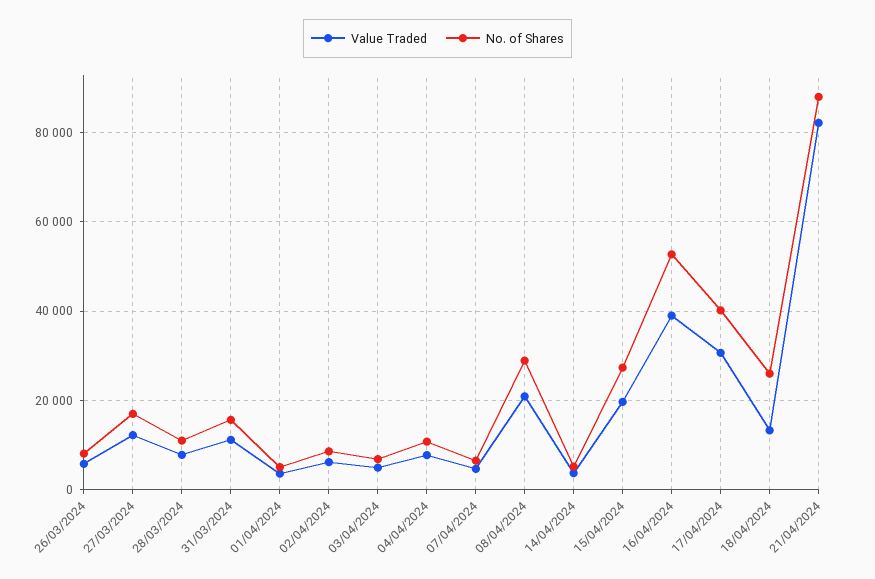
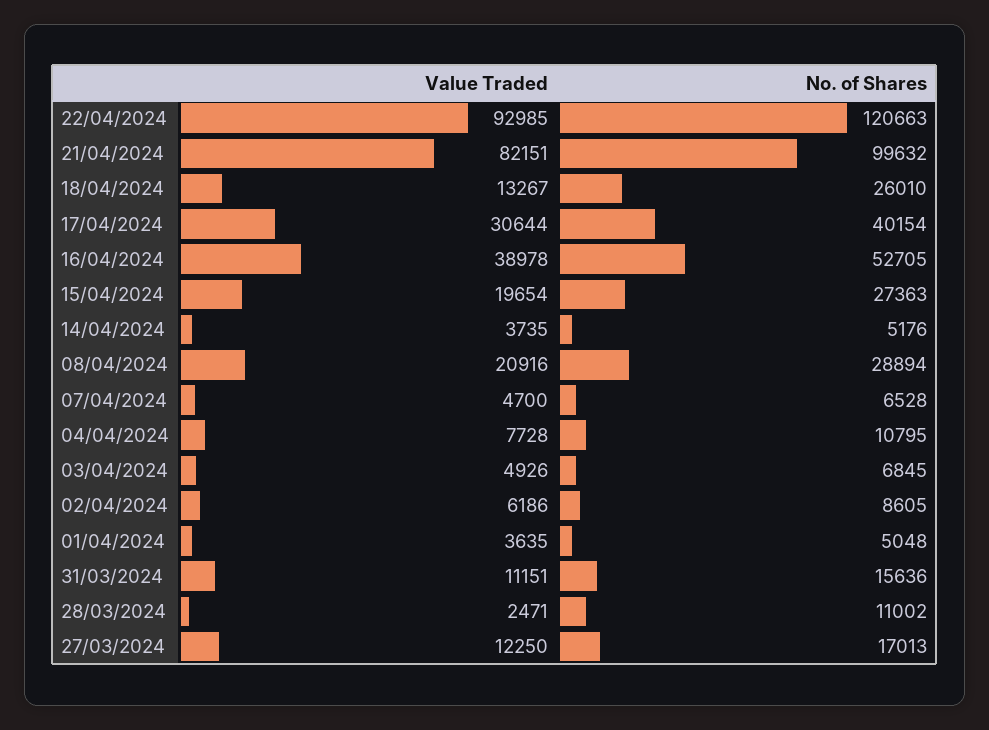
Value Traded, 26/03/2024: 6000 -> none
No. of Shares, 26/03/2024: 8000 -> none
Value Traded, 28/03/2024: 8000 -> 2471
No. of Shares, 21/04/2024: 88000 -> 99632
Value Traded, 22/04/2024: none -> 92985
No. of Shares, 22/04/2024: none -> 120663

